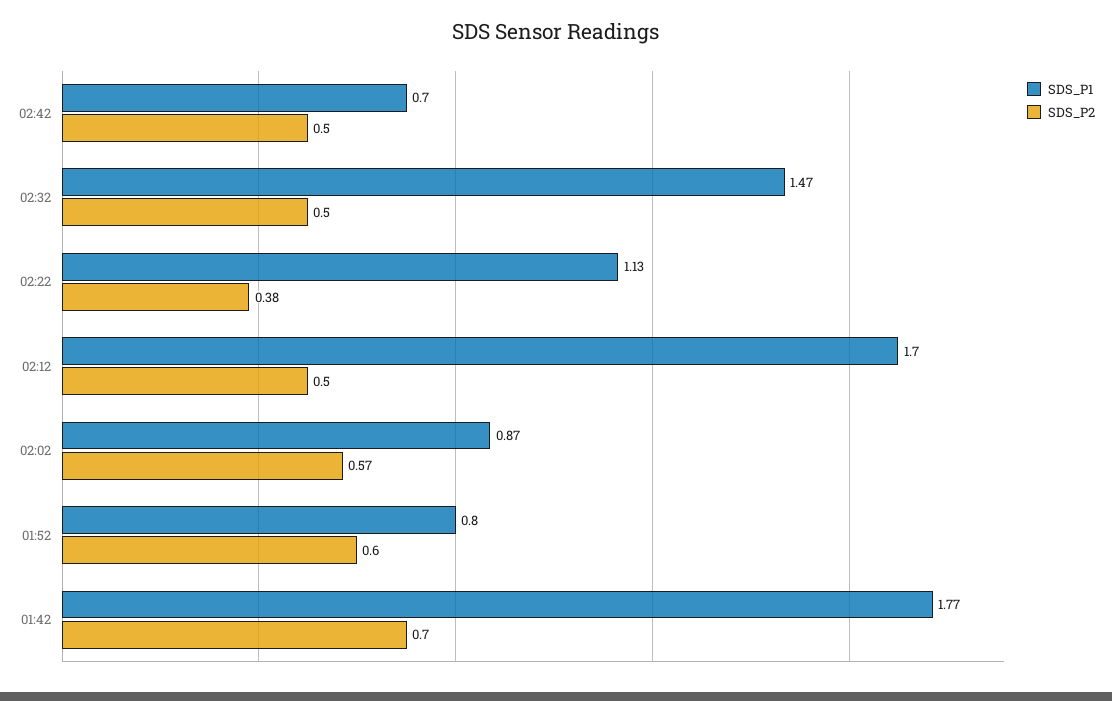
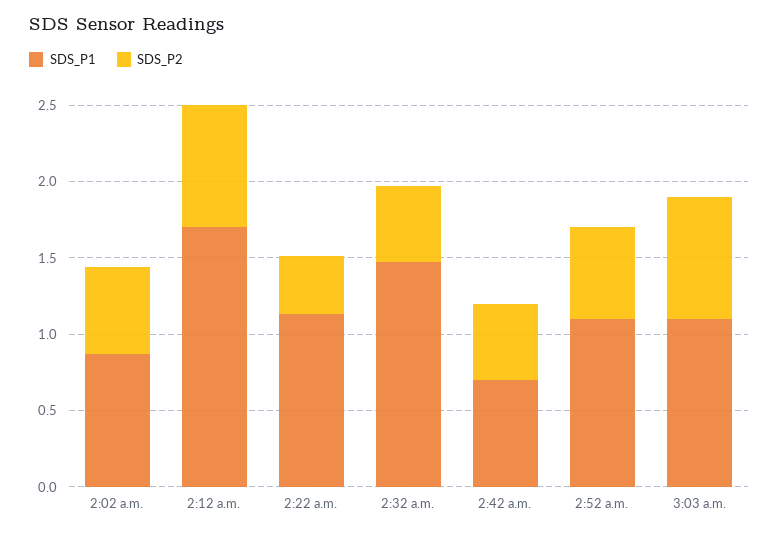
SDS_P2, 02:12: 0.5 -> 0.8
SDS_P1, 01:52: 0.8 -> none
SDS_P2, 01:52: 0.6 -> none
SDS_P1, 01:42: 1.77 -> none
SDS_P2, 01:42: 0.7 -> none
SDS_P1, 2:52 a.m.: none -> 1.1
SDS_P2, 2:52 a.m.: none -> 0.6
SDS_P1, 3:03 a.m.: none -> 1.1
SDS_P2, 3:03 a.m.: none -> 0.8

